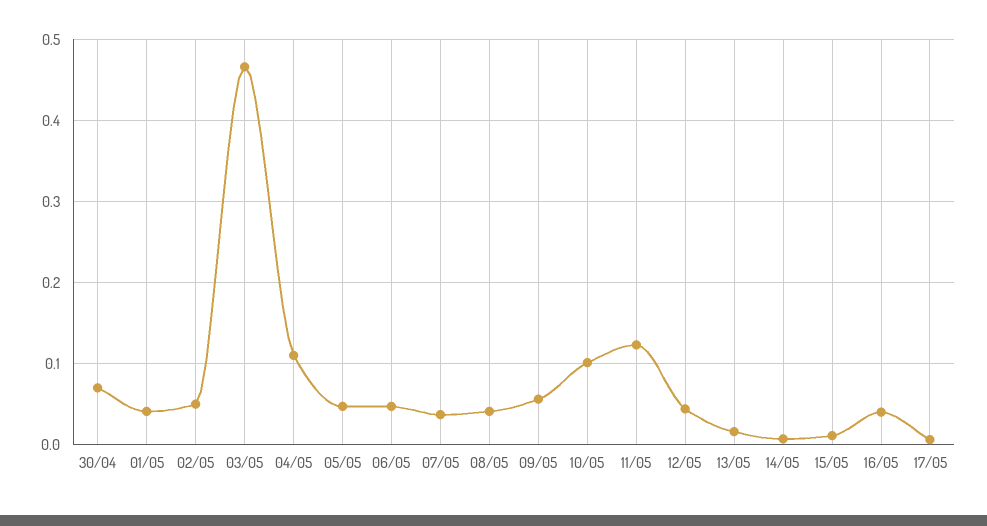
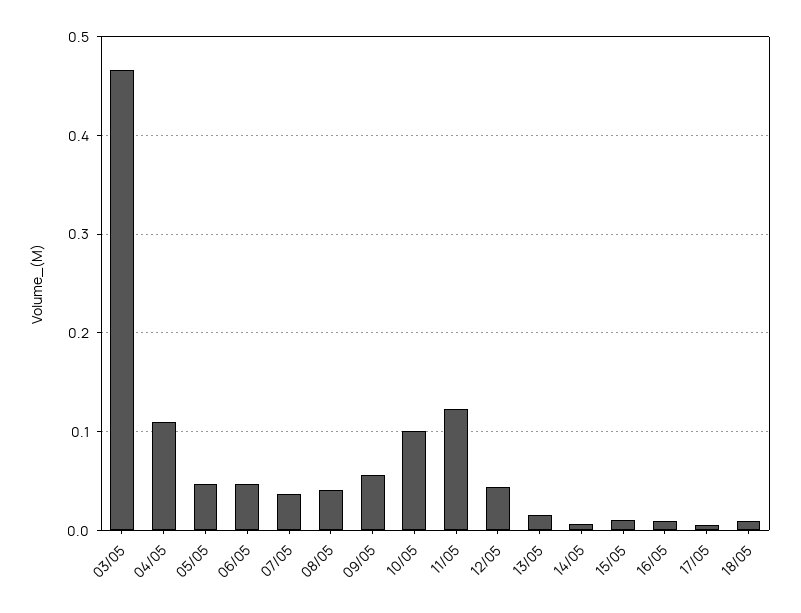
30/04: 0.07 -> none
01/05: 0.04 -> none
02/05: 0.05 -> none
16/05: 0.04 -> 0.01
18/05: none -> 0.01

